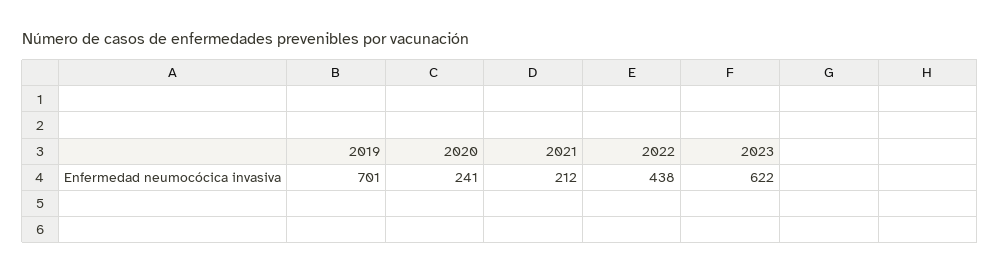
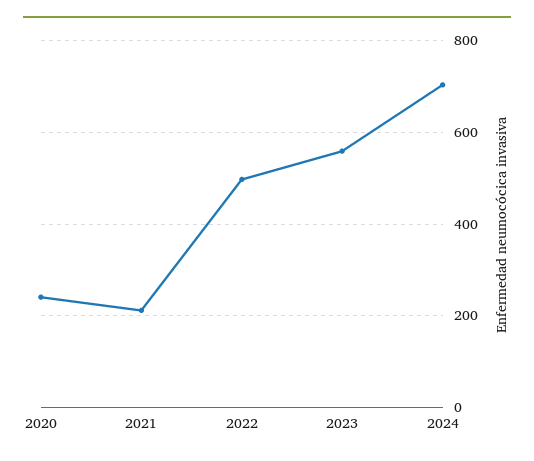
2019: 701 -> none
2022: 438 -> 500
2023: 622 -> 560
2024: none -> 700

